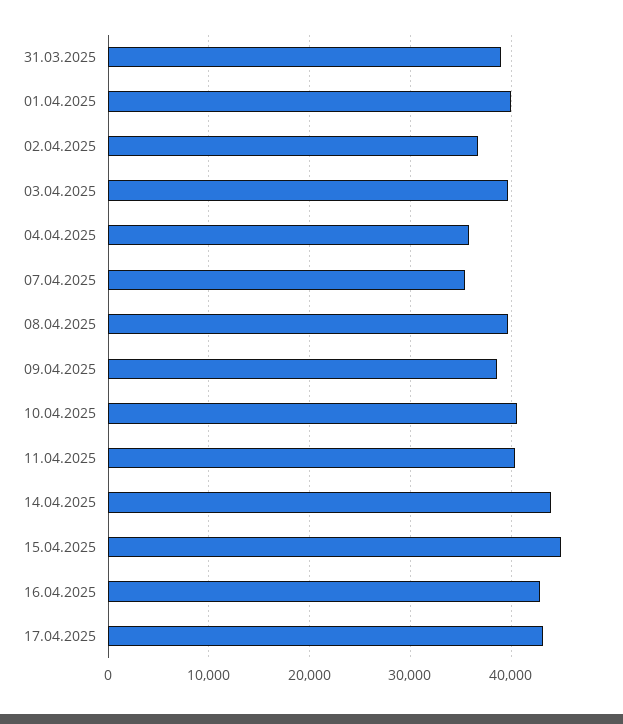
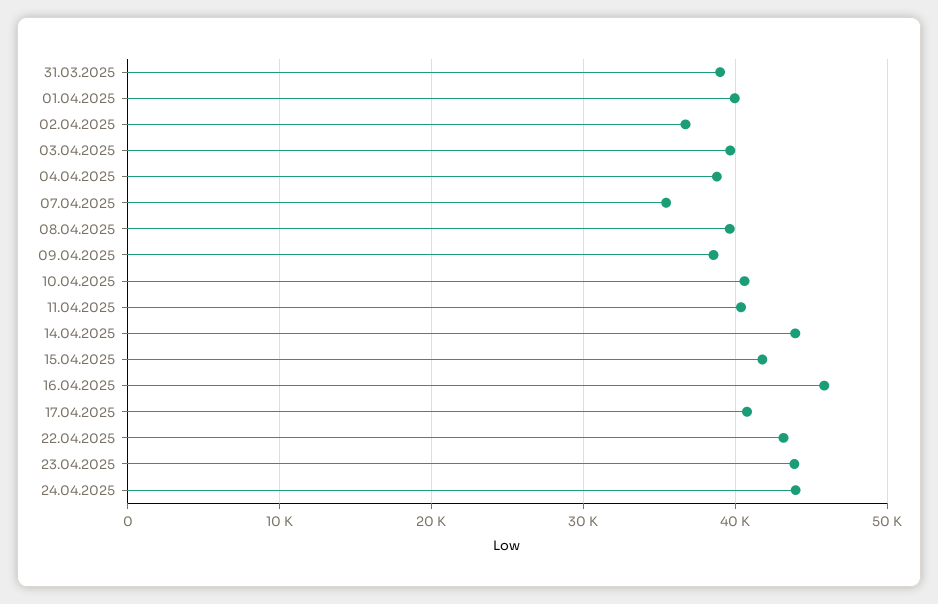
04.04.2025: 36000 -> 39000
15.04.2025: 45000 -> 42000
16.04.2025: 43000 -> 46000
17.04.2025: 43000 -> 41000
22.04.2025: none -> 43000
23.04.2025: none -> 44000
24.04.2025: none -> 44000

